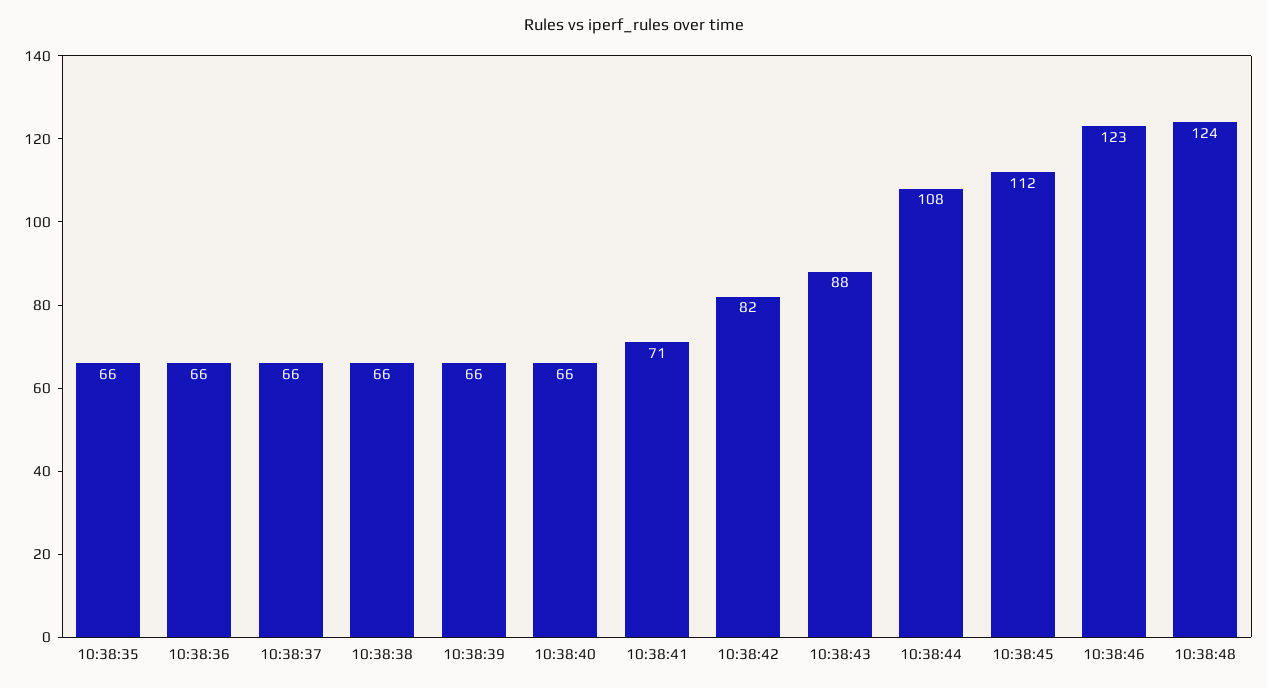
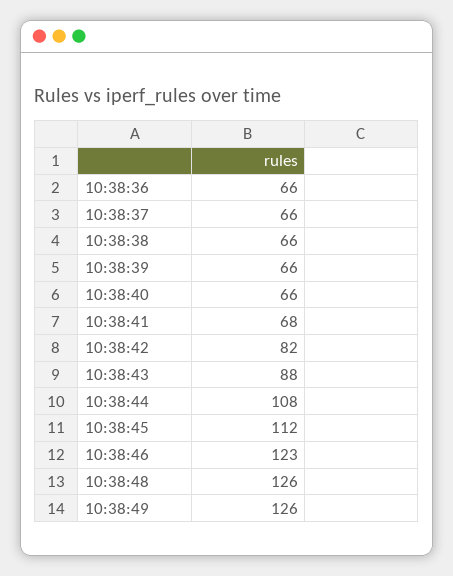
10:38:35: 66 -> none
10:38:41: 71 -> 68
10:38:48: 124 -> 126
10:38:49: none -> 126

